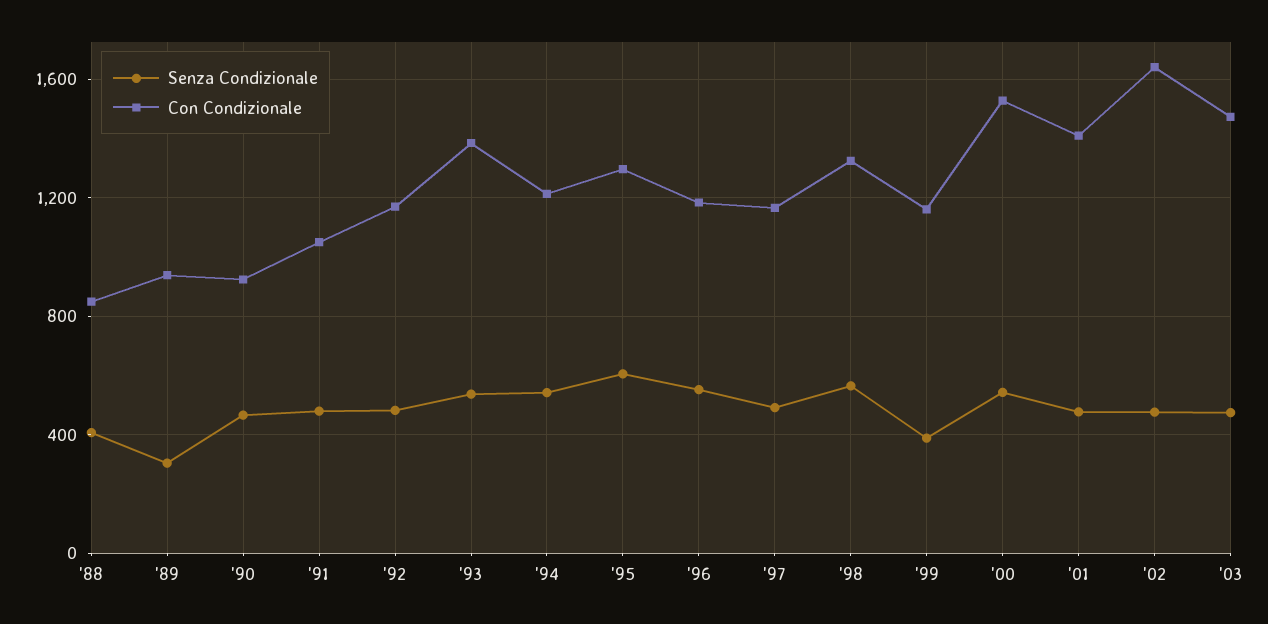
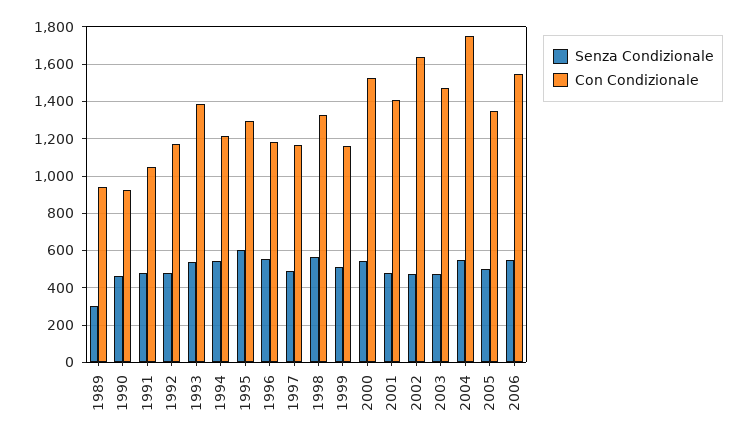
Senza Condizionale, '88: 400 -> none
Con Condizionale, '88: 850 -> none
Senza Condizionale, '99: 400 -> 500
Senza Condizionale, 2004: none -> 550
Con Condizionale, 2004: none -> 1750
Senza Condizionale, 2005: none -> 500
Con Condizionale, 2005: none -> 1350
Senza Condizionale, 2006: none -> 550
Con Condizionale, 2006: none -> 1550

